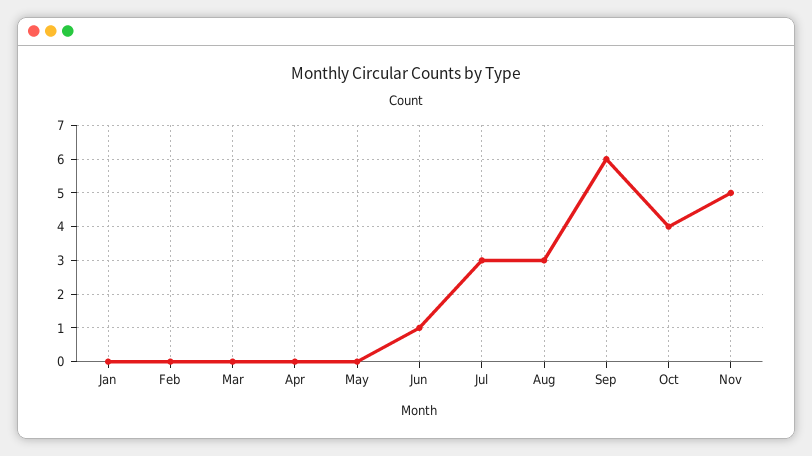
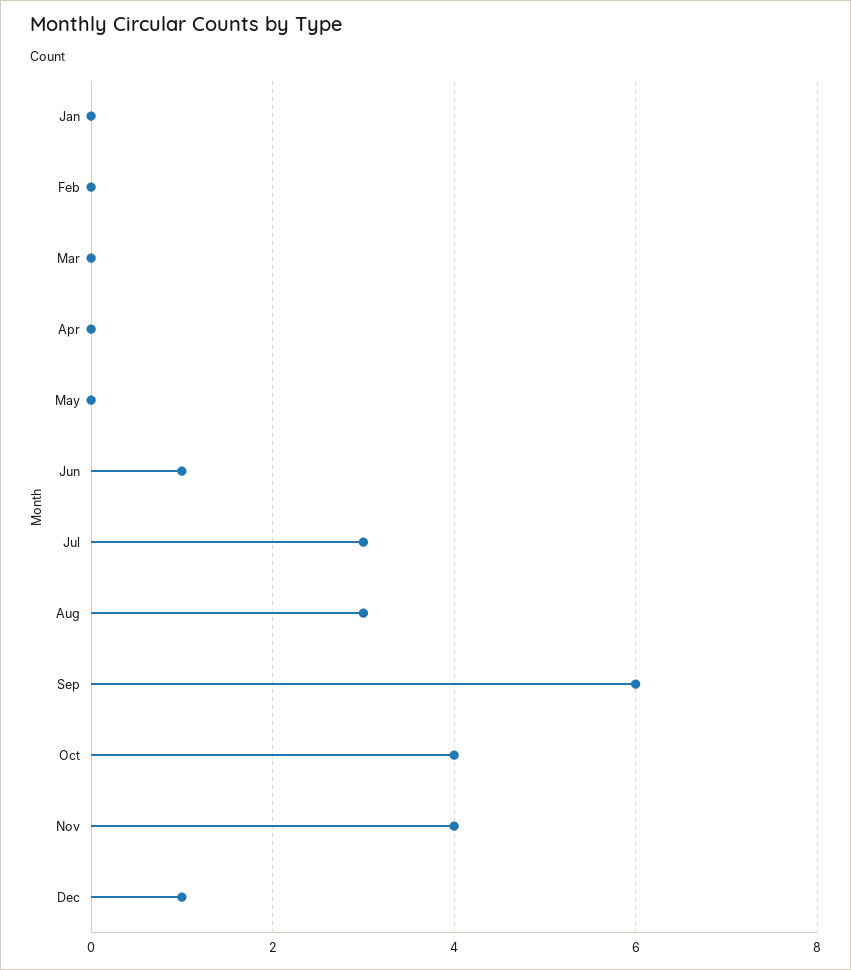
Nov: 5 -> 4
Dec: none -> 1

